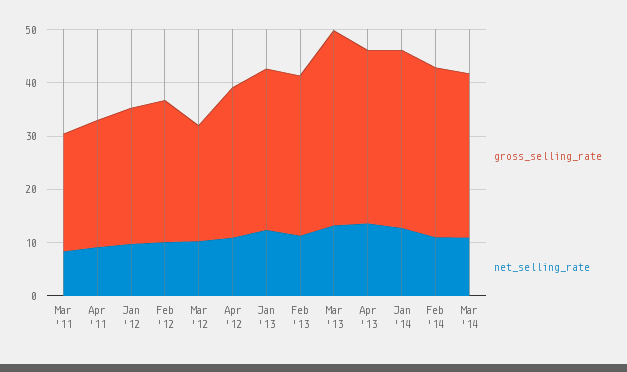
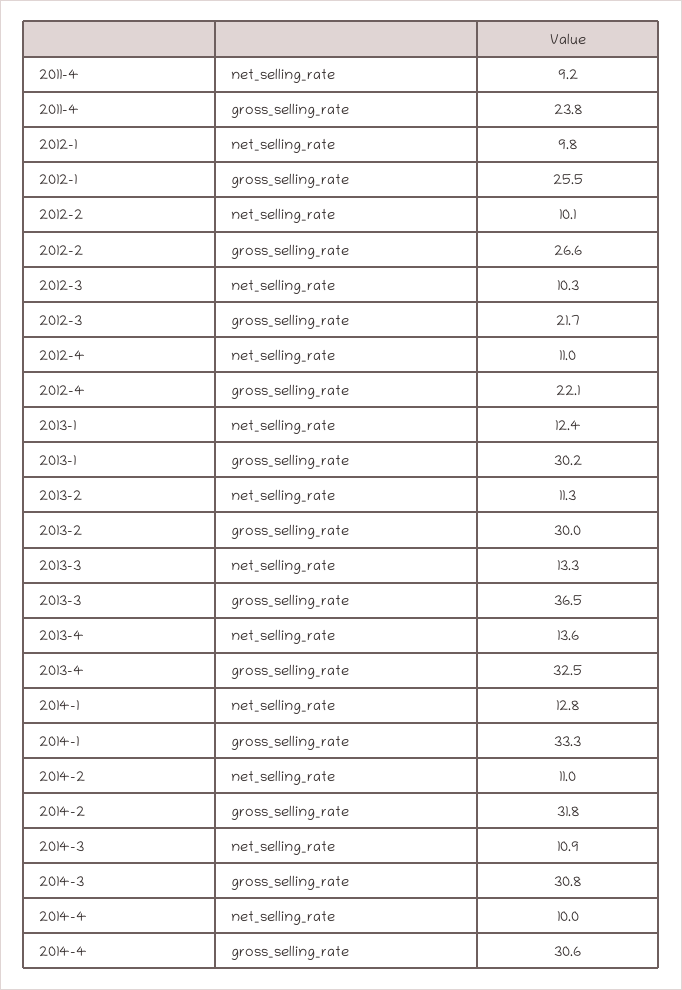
gross_selling_rate, Mar '11: 22 -> none
net_selling_rate, Mar '11: 8 -> none
gross_selling_rate, Apr '12: 28 -> 22.1
net_selling_rate, 2014-4: none -> 10
gross_selling_rate, 2014-4: none -> 30.6

